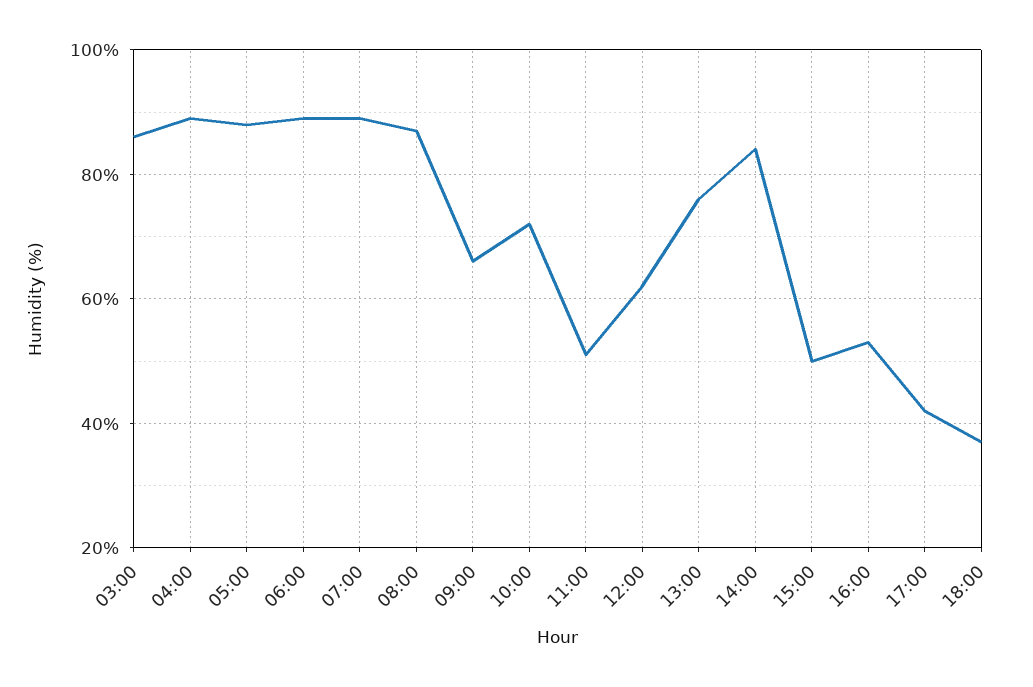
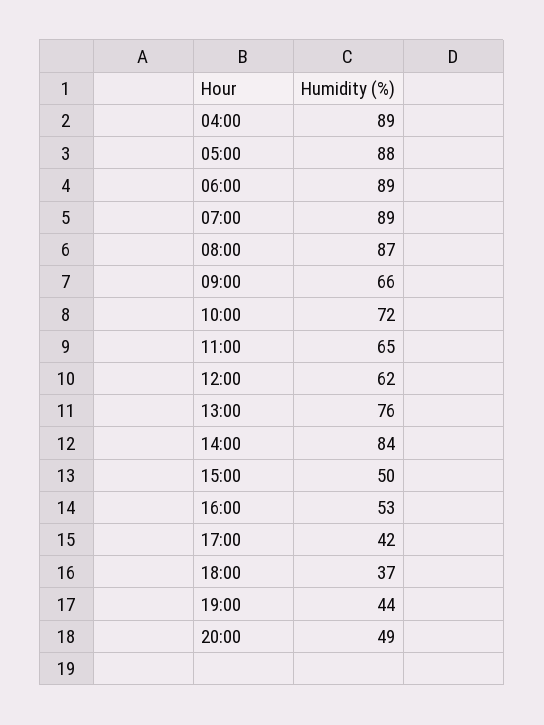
03:00: 85 -> none
11:00: 50 -> 65
19:00: none -> 44
20:00: none -> 49

